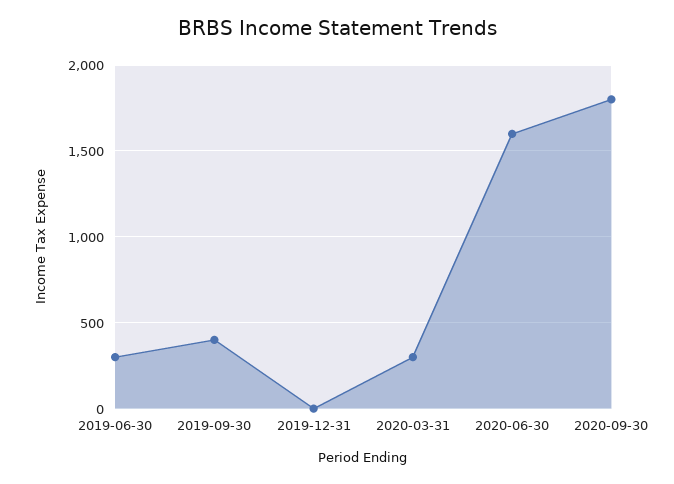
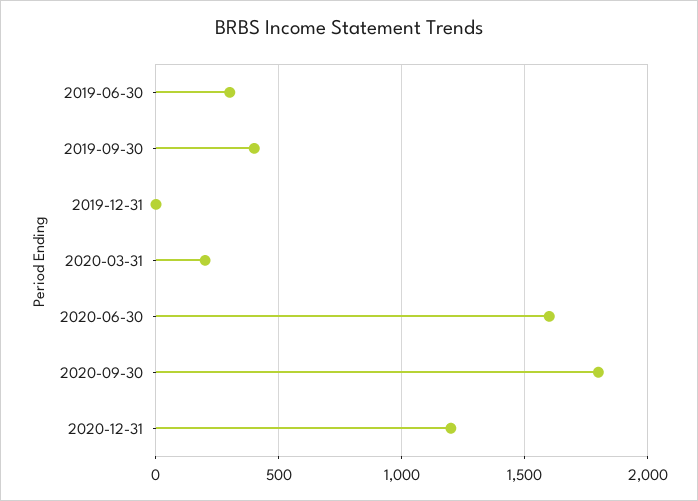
2020-03-31: 300 -> 200
2020-12-31: none -> 1200

